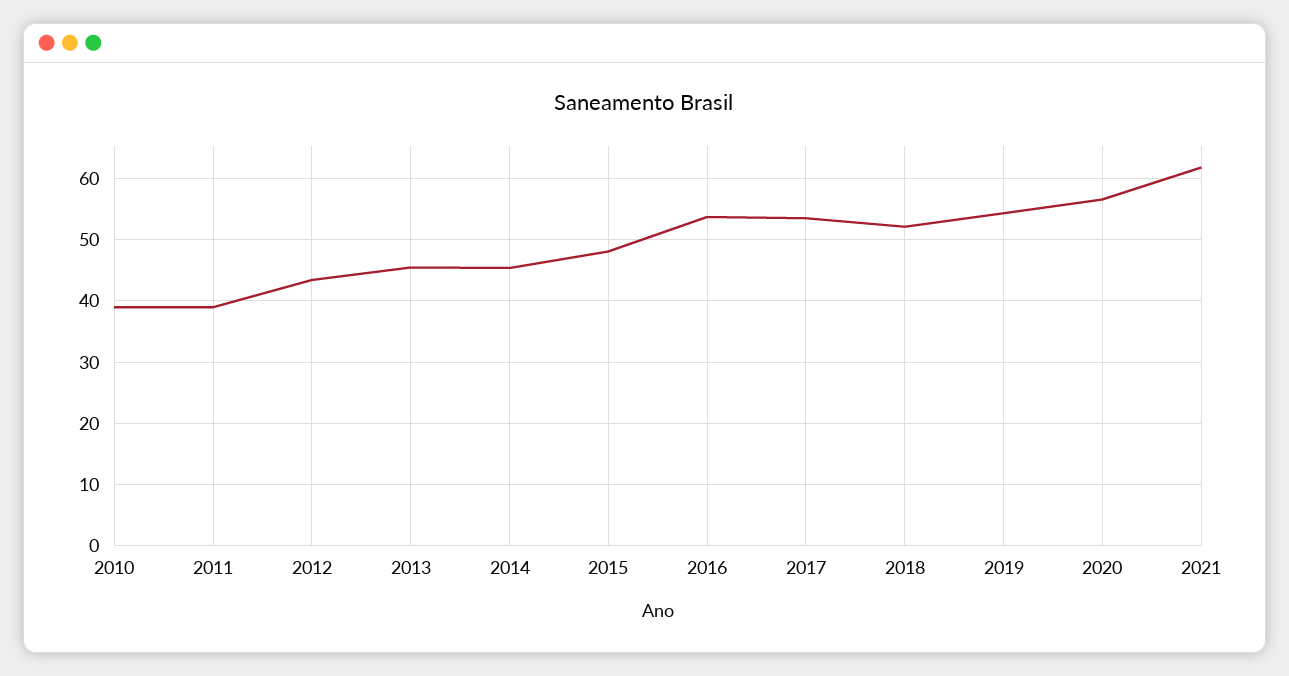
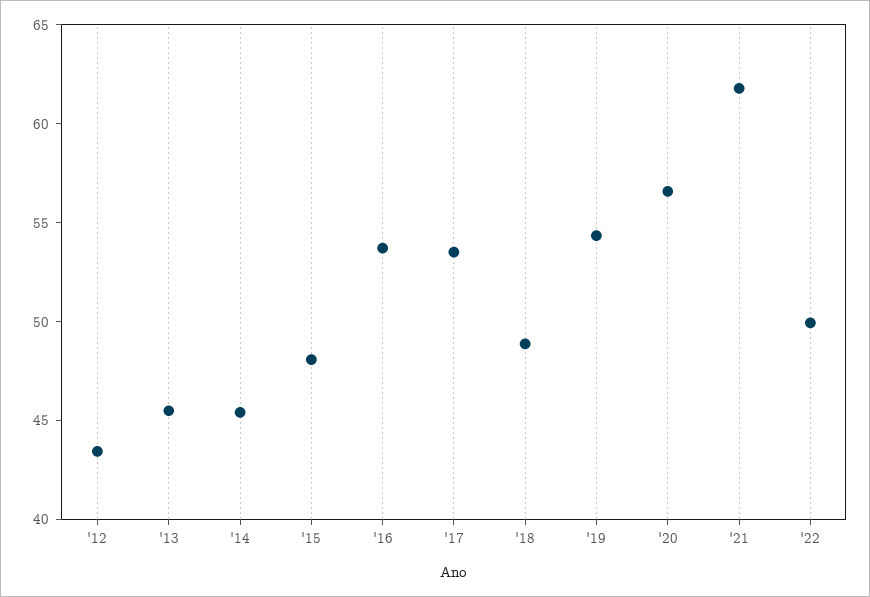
2010: 39 -> none
2011: 39 -> none
2018: 52 -> 49
'22: none -> 50

